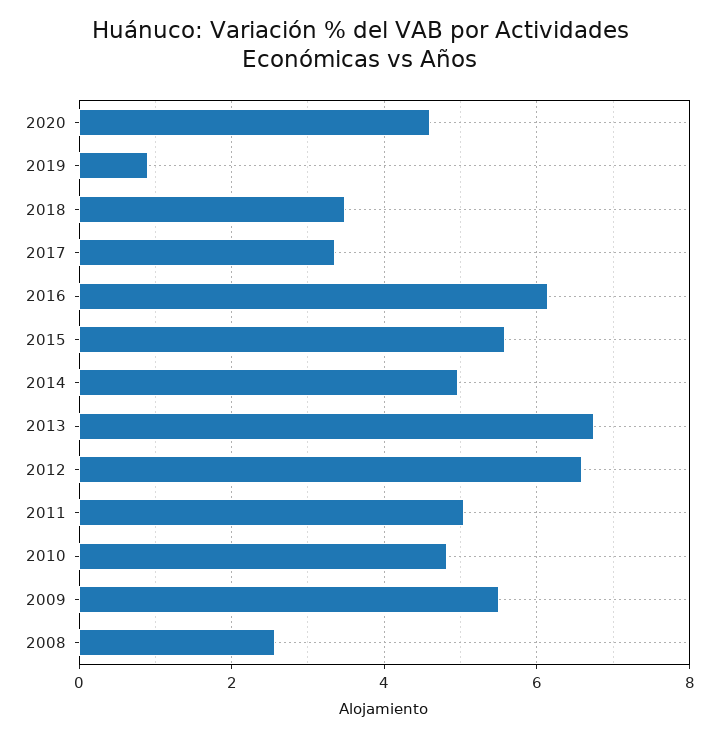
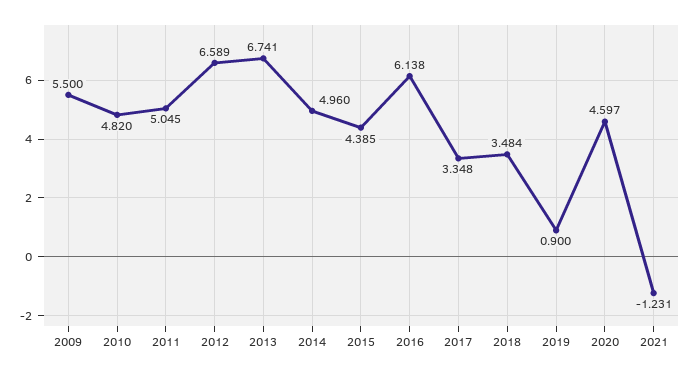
2015: 5.6 -> 4.385
2008: 2.6 -> none
2021: none -> -1.231

